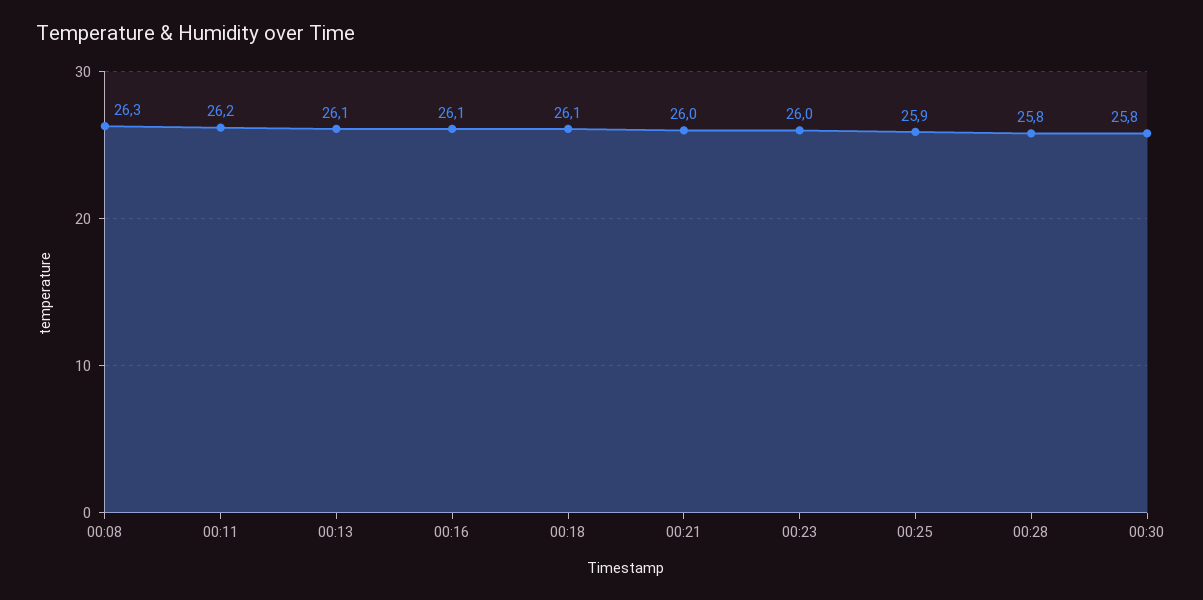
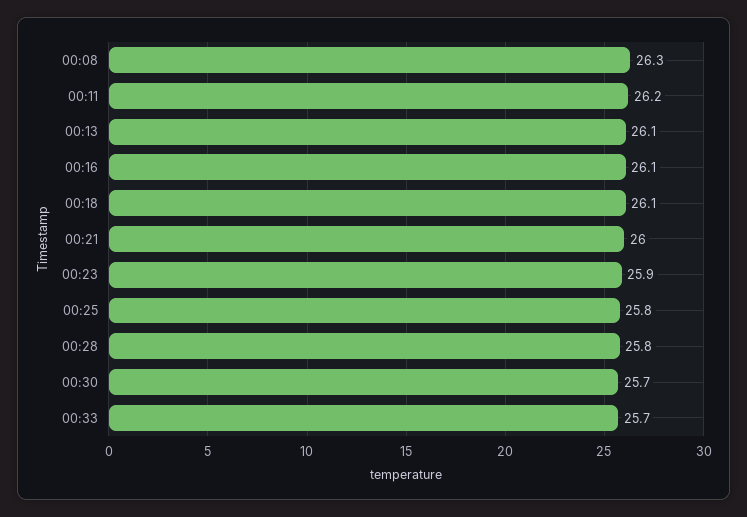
00:23: 26 -> 25.9
00:25: 25.9 -> 25.8
00:30: 25.8 -> 25.7
00:33: none -> 25.7

